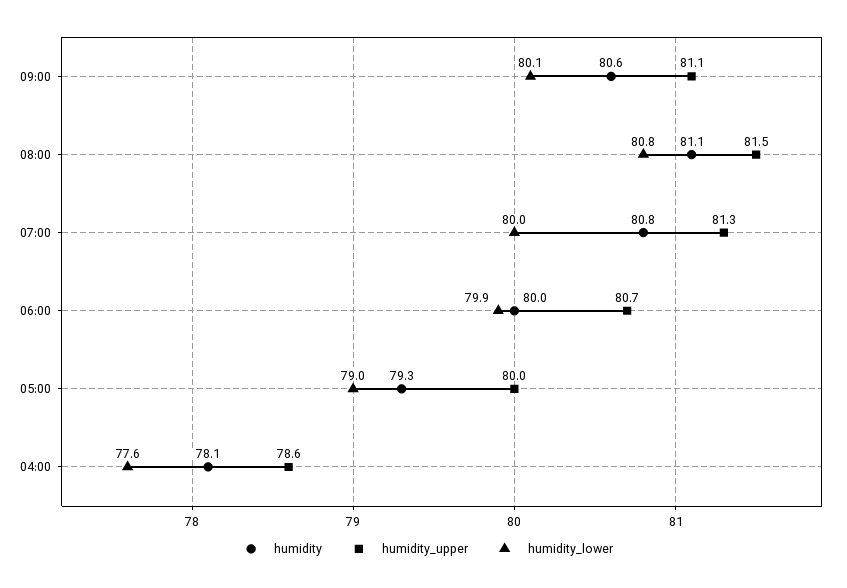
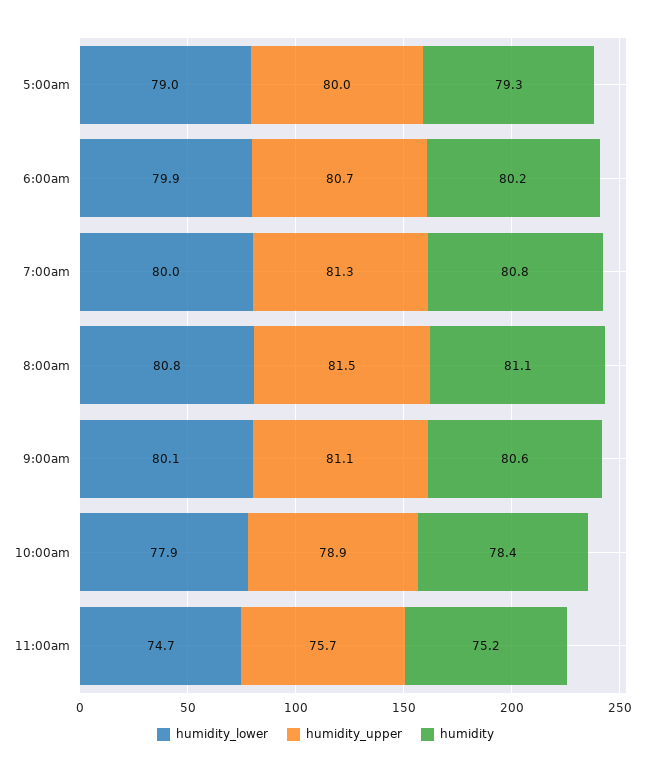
humidity, 06:00: 80 -> 80.2
humidity, 04:00: 78.1 -> none
humidity_upper, 04:00: 78.6 -> none
humidity_lower, 04:00: 77.6 -> none
humidity_lower, 10:00am: none -> 77.9
humidity_upper, 10:00am: none -> 78.9
humidity, 10:00am: none -> 78.4
humidity_lower, 11:00am: none -> 74.7
humidity_upper, 11:00am: none -> 75.7
humidity, 11:00am: none -> 75.2

